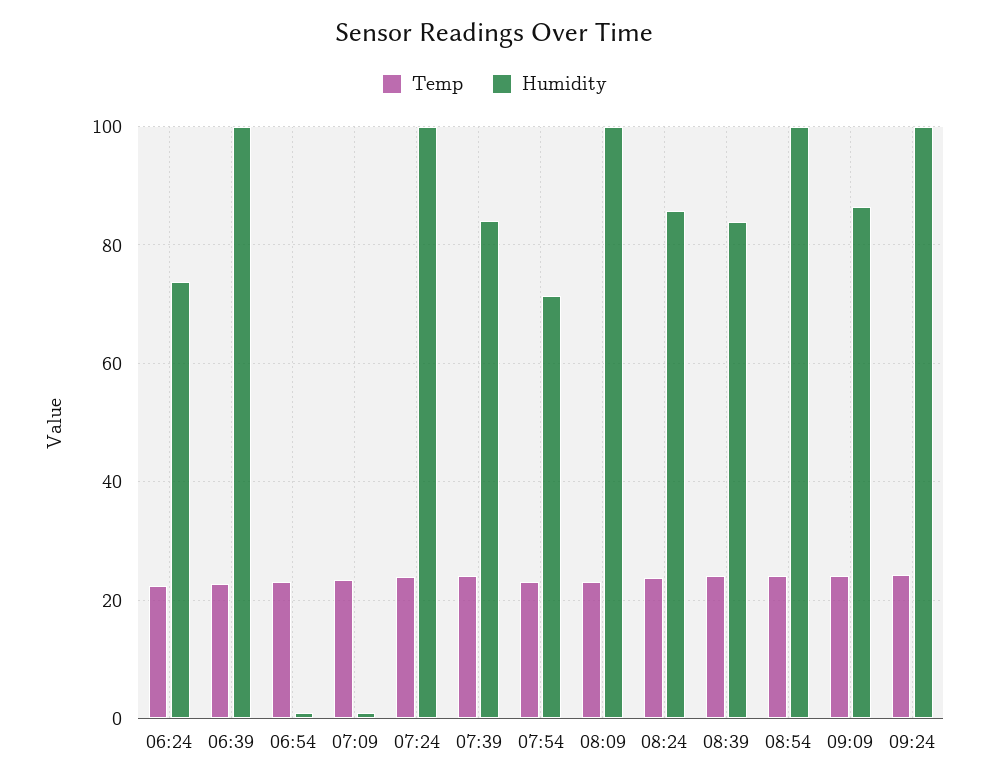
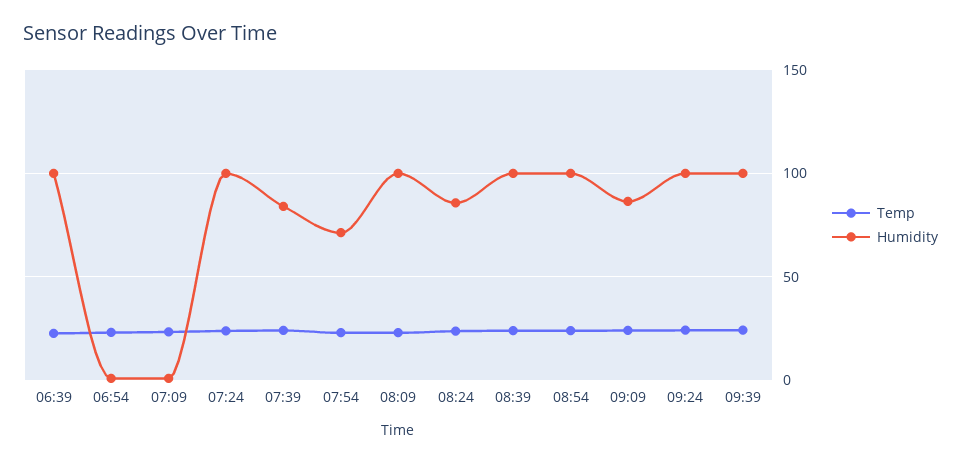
Temp, 06:24: 22 -> none
Humidity, 06:24: 74 -> none
Humidity, 08:39: 84 -> 100
Temp, 09:39: none -> 25
Humidity, 09:39: none -> 100

